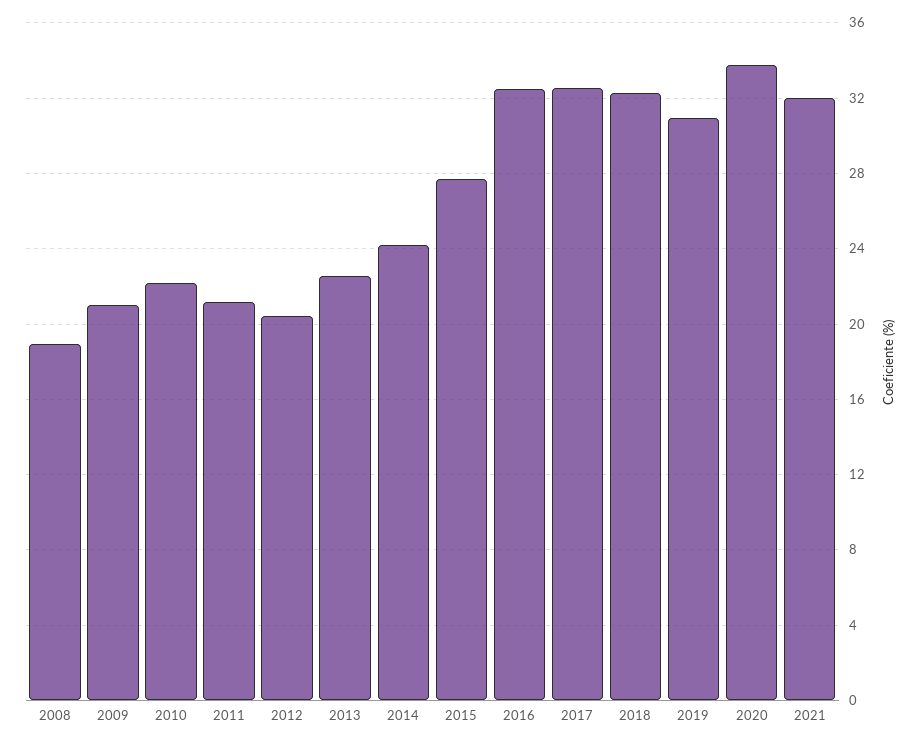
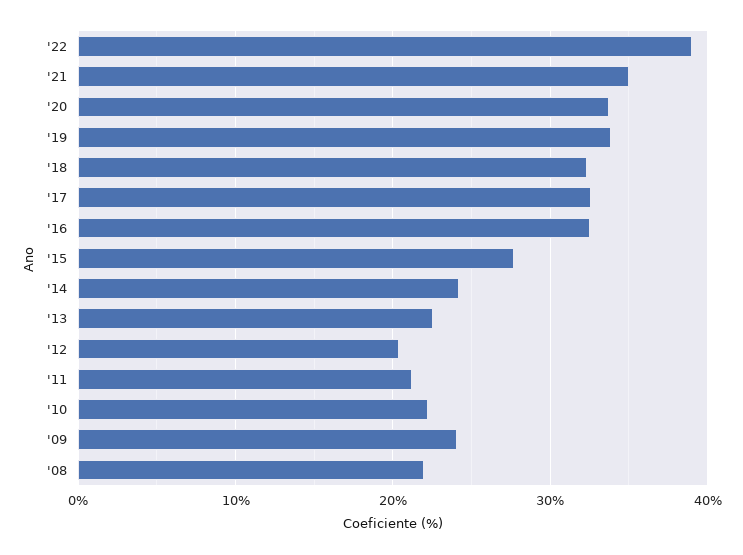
2008: 19 -> 22
2009: 21 -> 24
2019: 31 -> 34
2021: 32 -> 35
'22: none -> 39

